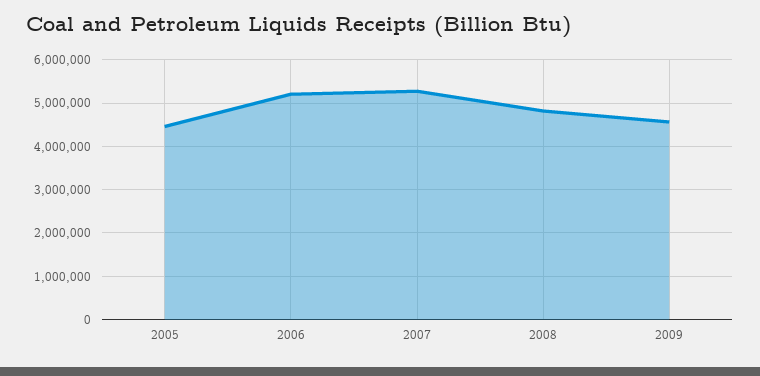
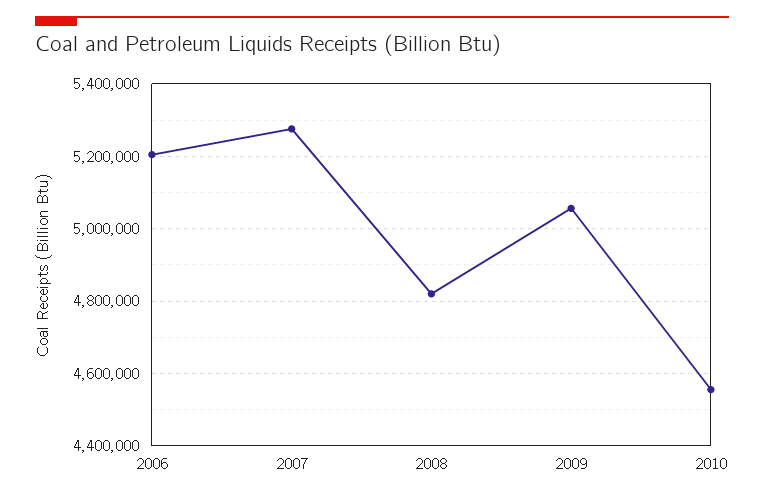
2005: 4400000 -> none
2009: 4600000 -> 5060000
2010: none -> 4560000

